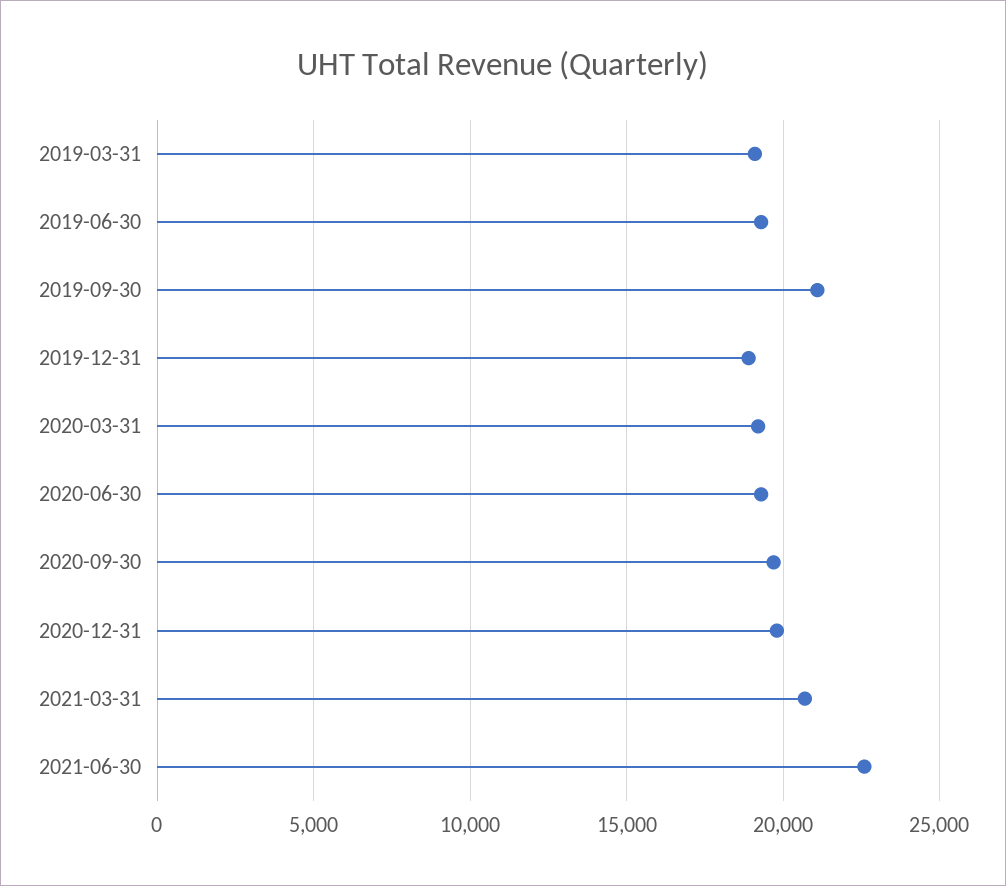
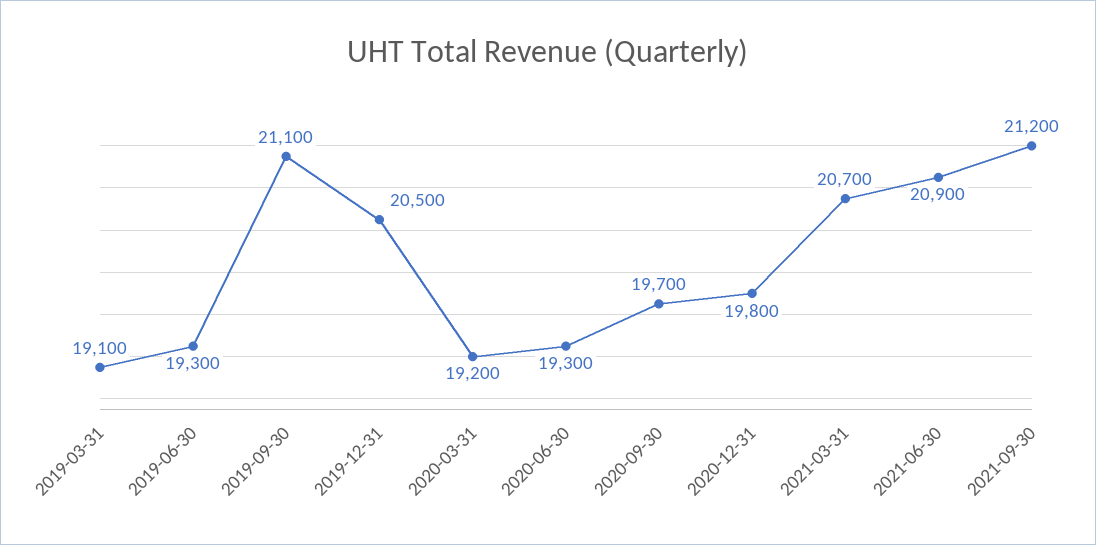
2019-12-31: 19000 -> 20500
2021-06-30: 22500 -> 20900
2021-09-30: none -> 21200

